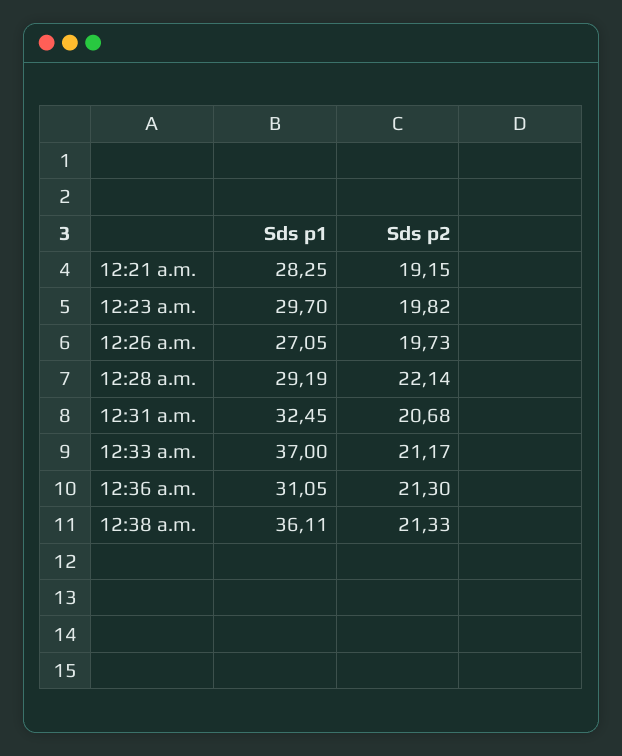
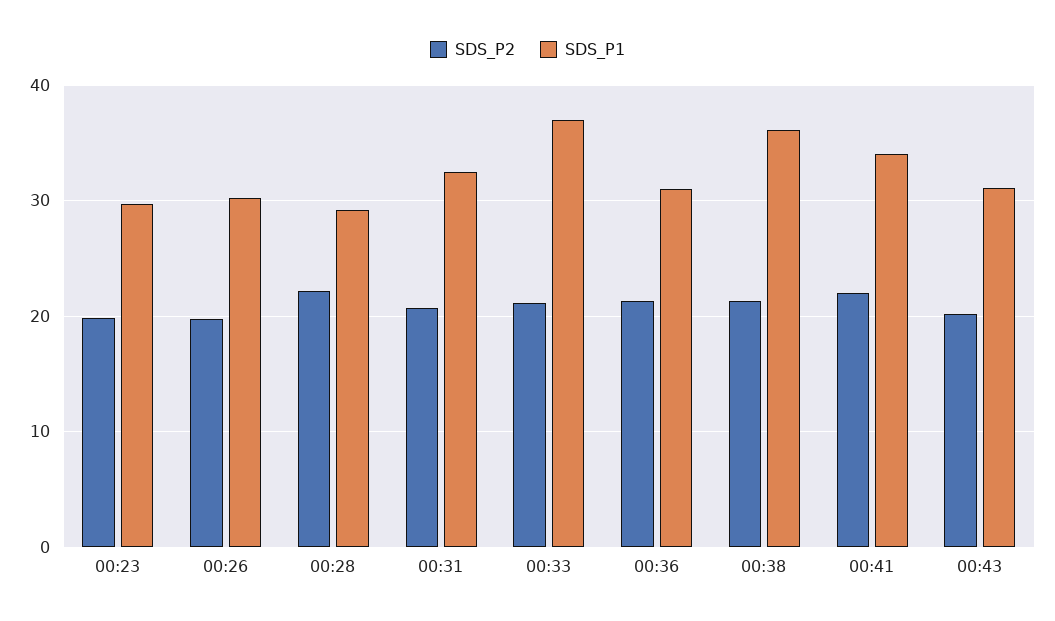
Sds p1, 12:21 a.m.: 28.25 -> none
Sds p2, 12:21 a.m.: 19.15 -> none
Sds p1, 12:26 a.m.: 27.05 -> 30
Sds p2, 00:41: none -> 22
Sds p1, 00:41: none -> 34
Sds p2, 00:43: none -> 20
Sds p1, 00:43: none -> 31

